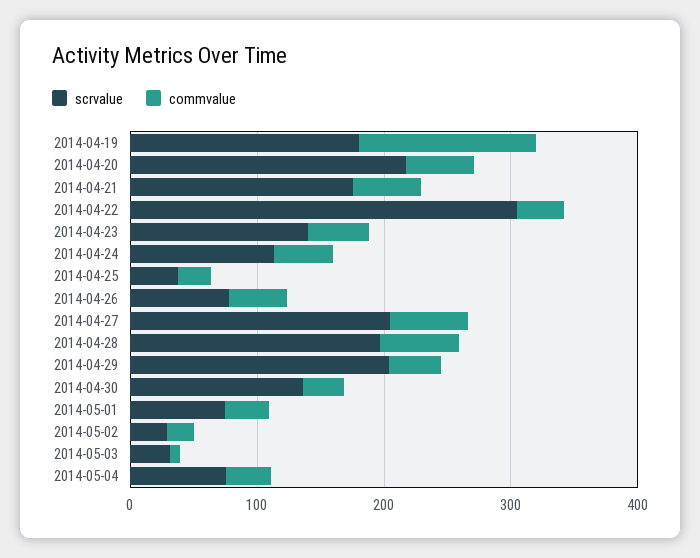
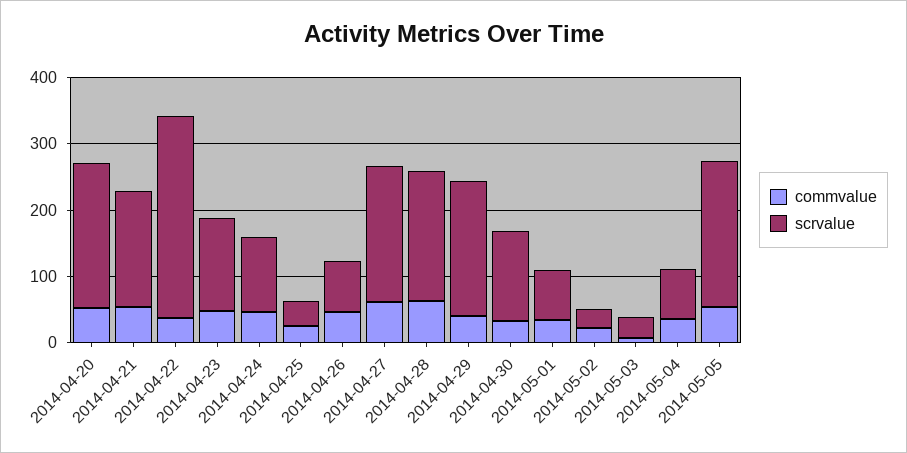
scrvalue, 2014-04-19: 180 -> none
commvalue, 2014-04-19: 140 -> none
commvalue, 2014-05-05: none -> 60
scrvalue, 2014-05-05: none -> 220

